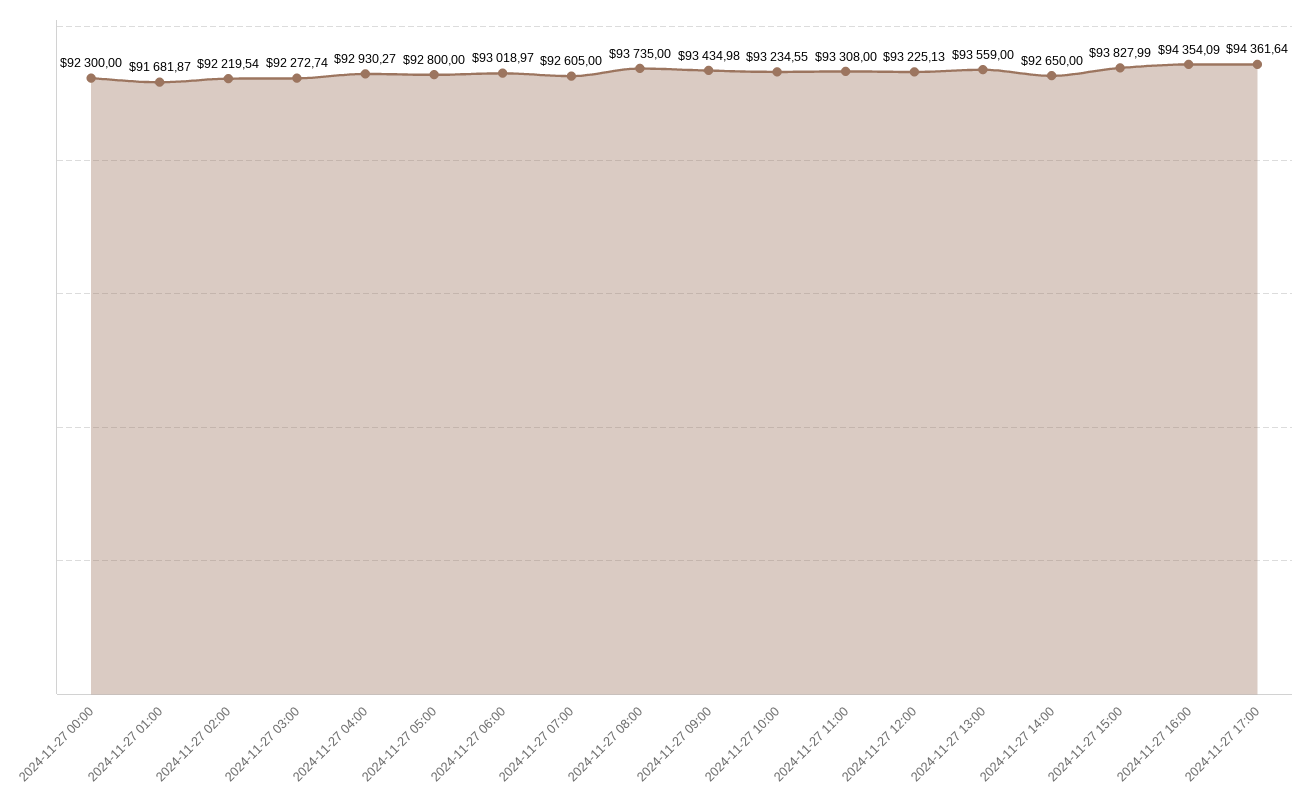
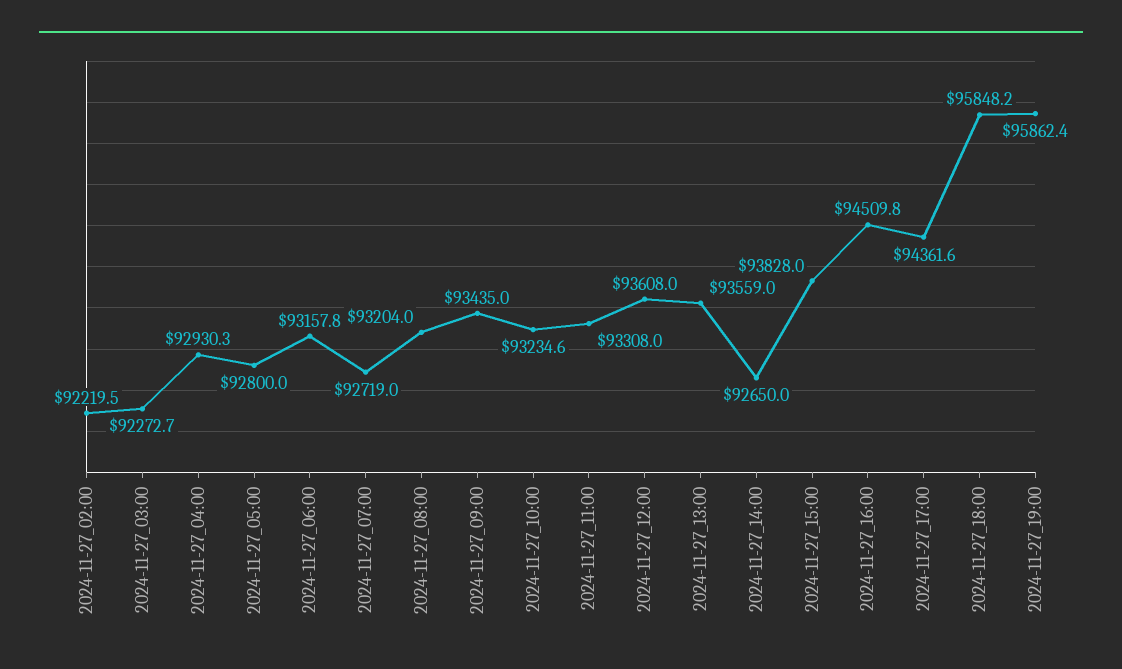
2024-11-27 00:00: 92300 -> none
2024-11-27 01:00: 91681.87 -> none
2024-11-27 06:00: 93018.97 -> 93157.8
2024-11-27 07:00: 92605 -> 92719
2024-11-27 08:00: 93735 -> 93204
2024-11-27 12:00: 93225.13 -> 93608
2024-11-27 16:00: 94354.09 -> 94509.8
2024-11-27_18:00: none -> 95848.2
2024-11-27_19:00: none -> 95862.4

